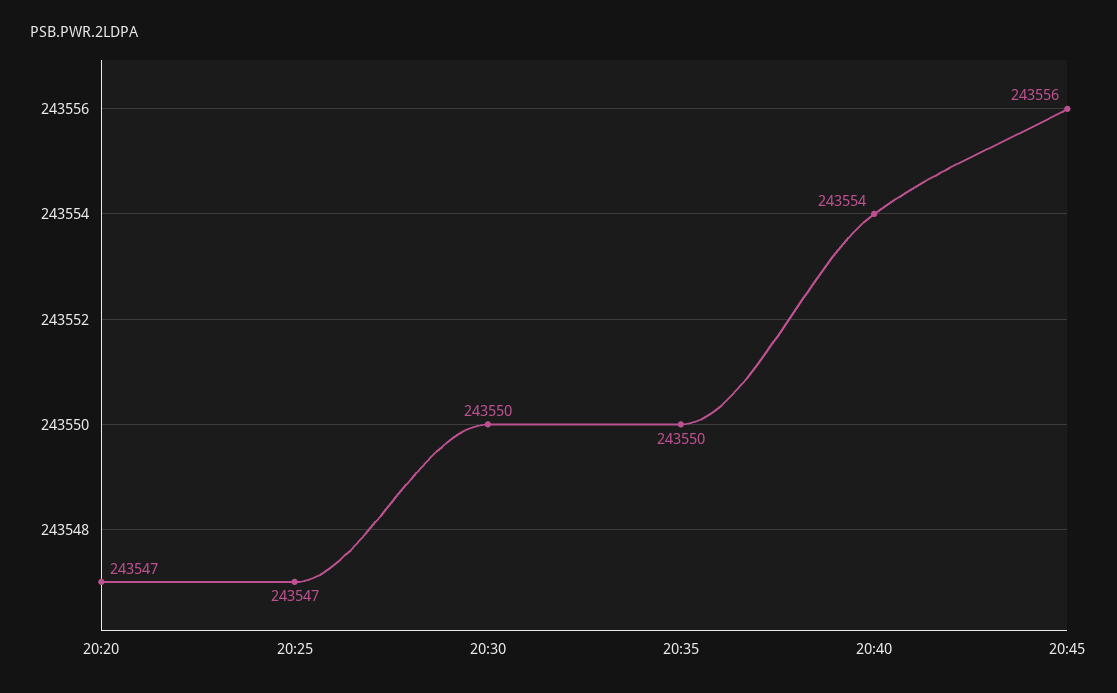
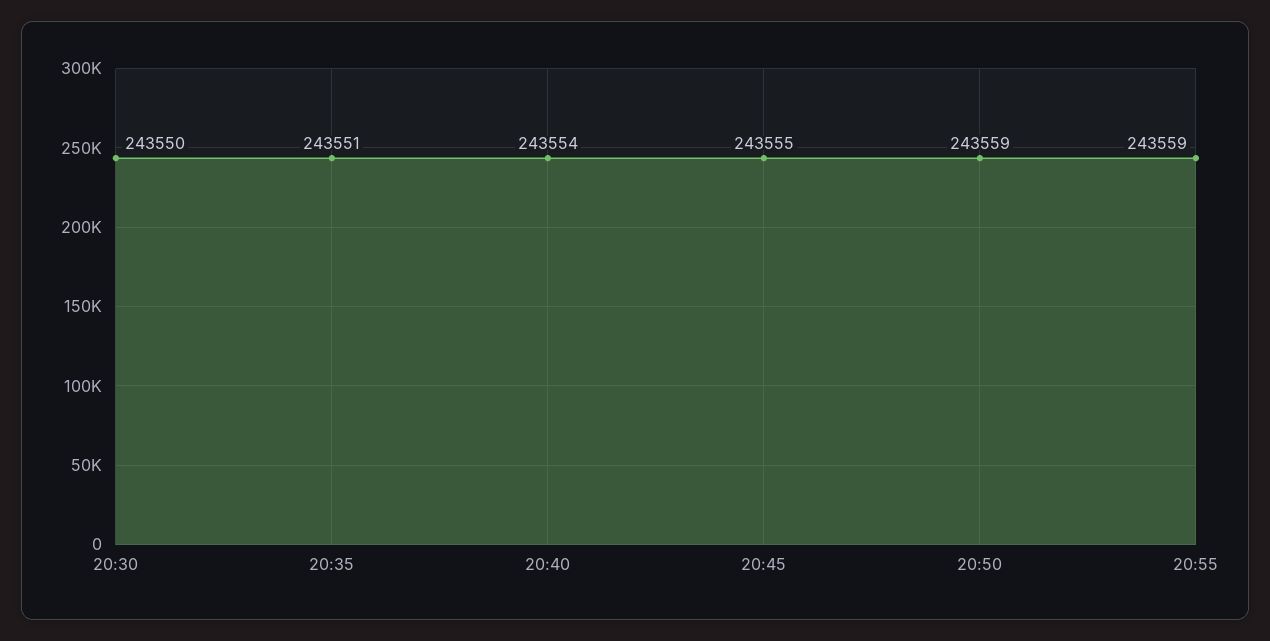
20:20: 243547 -> none
20:25: 243547 -> none
20:35: 243550 -> 243551
20:45: 243556 -> 243555
20:50: none -> 243559
20:55: none -> 243559

